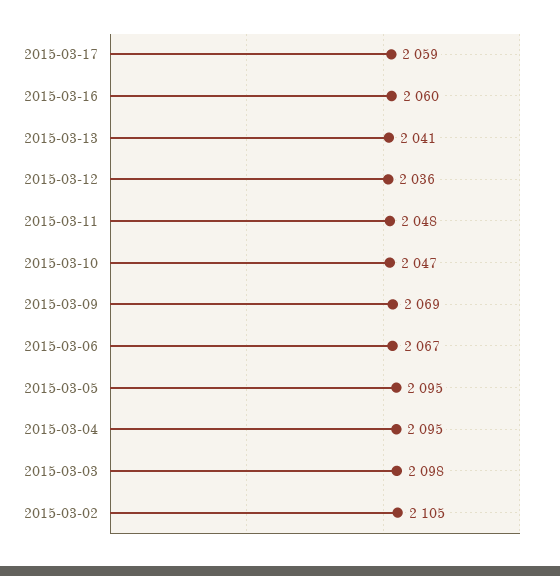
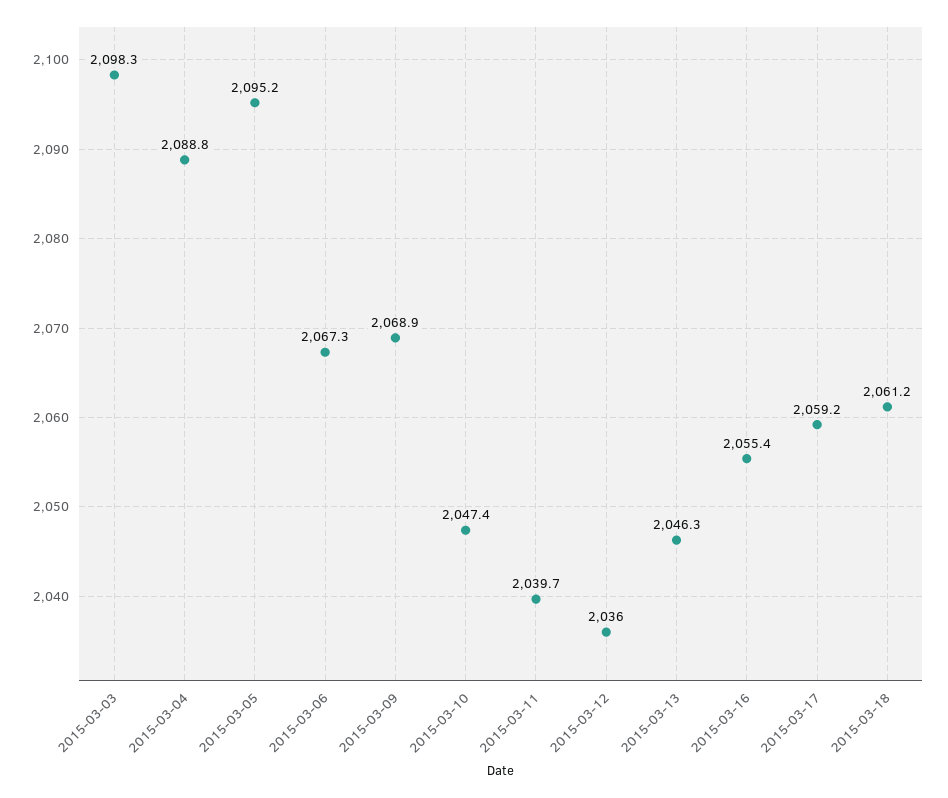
2015-03-16: 2060 -> 2055.4
2015-03-13: 2041 -> 2046.3
2015-03-11: 2048 -> 2039.7
2015-03-04: 2095 -> 2088.8
2015-03-02: 2105 -> none
2015-03-18: none -> 2061.2

